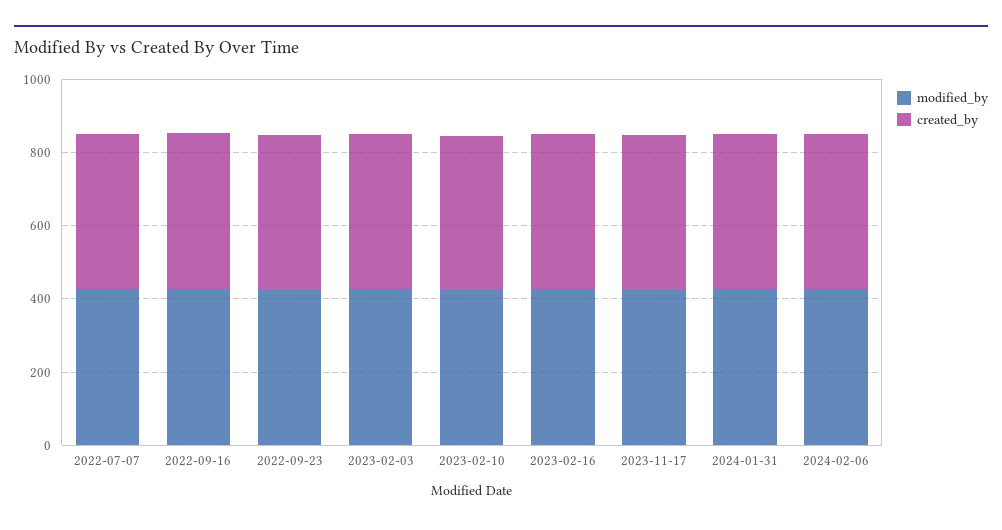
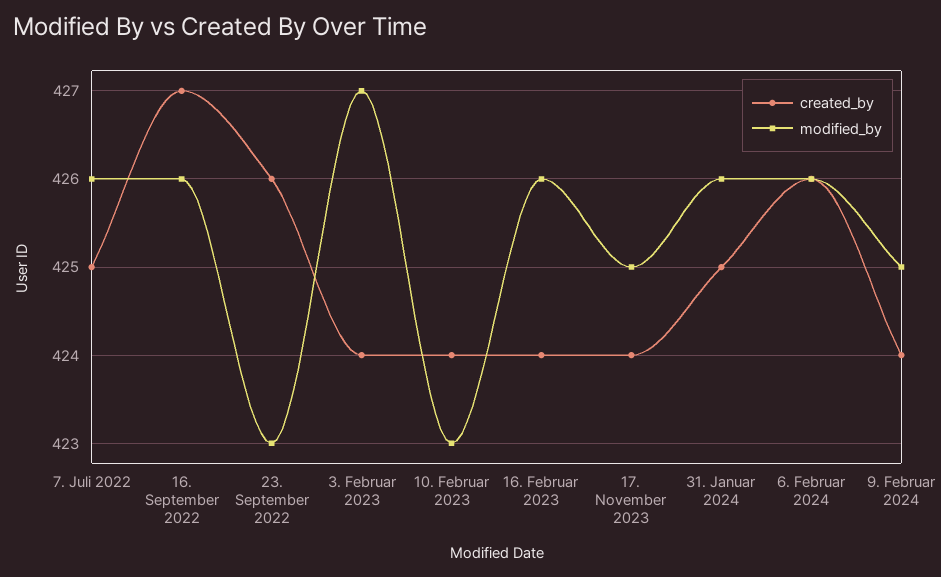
created_by, 9. Februar 2024: none -> 424
modified_by, 9. Februar 2024: none -> 425

